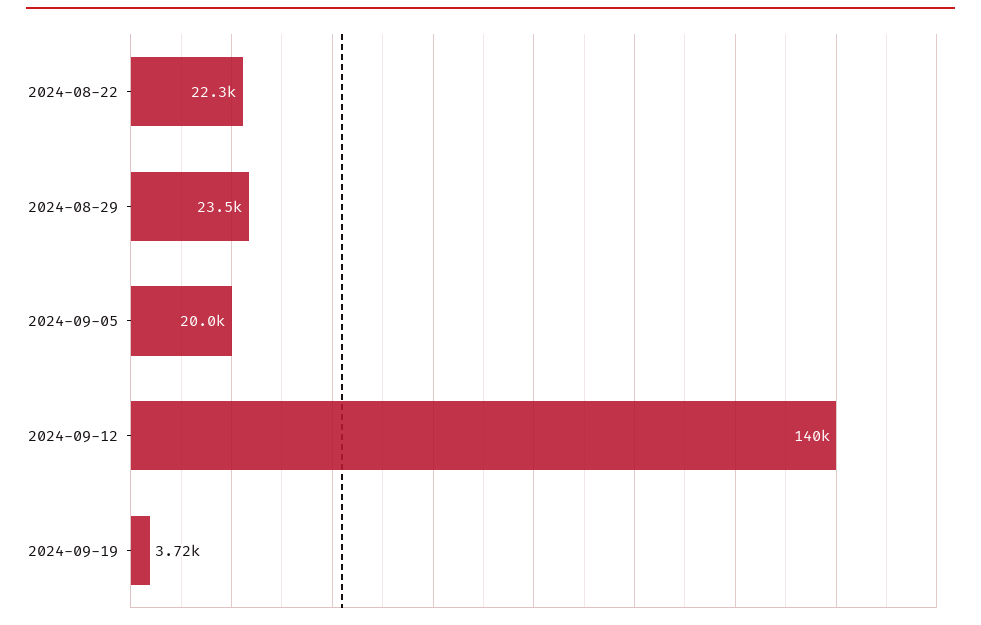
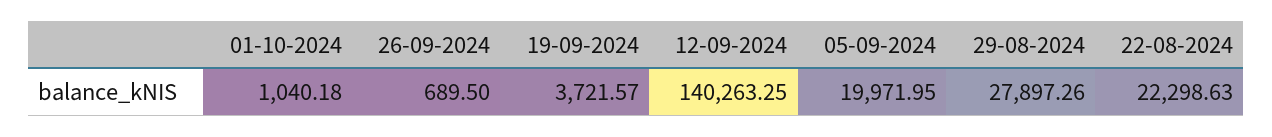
2024-08-29: 23500 -> 27897.26
01-10-2024: none -> 1040.18
26-09-2024: none -> 689.5

